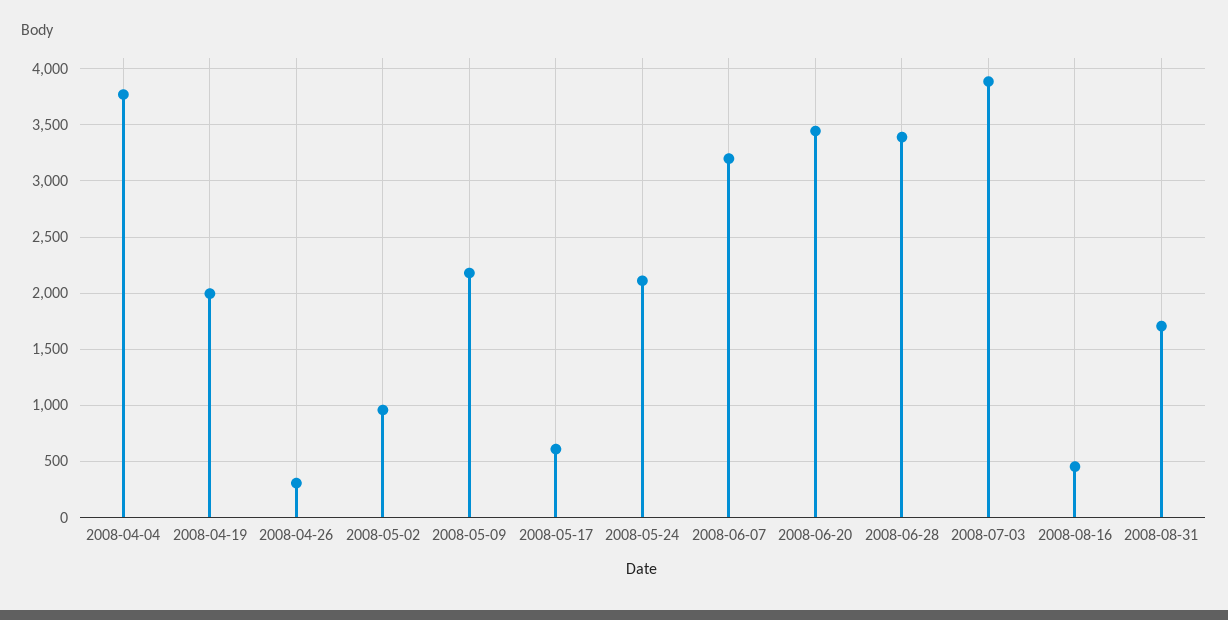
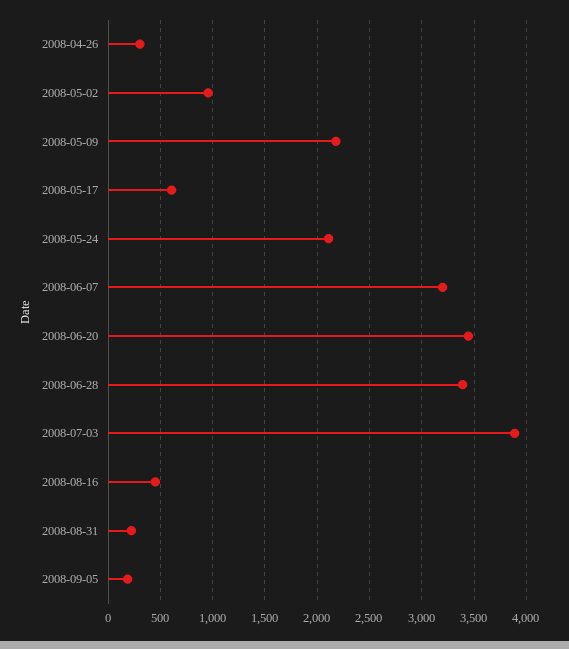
2008-04-04: 3800 -> none
2008-04-19: 2000 -> none
2008-08-31: 1700 -> 200
2008-09-05: none -> 200

